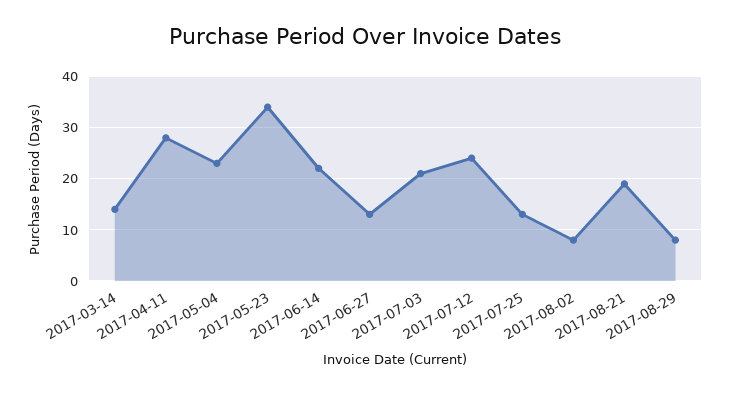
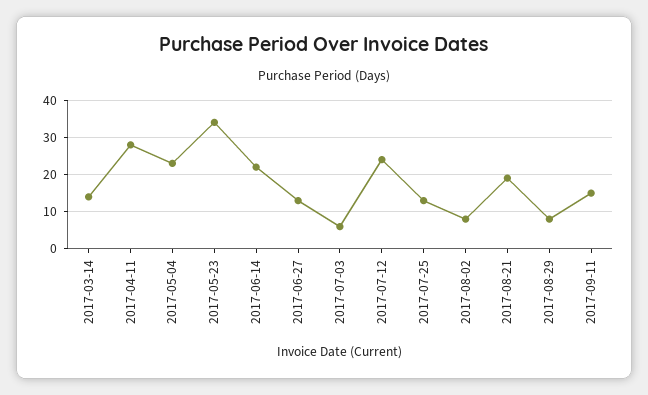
2017-07-03: 20 -> 5
2017-09-11: none -> 15

